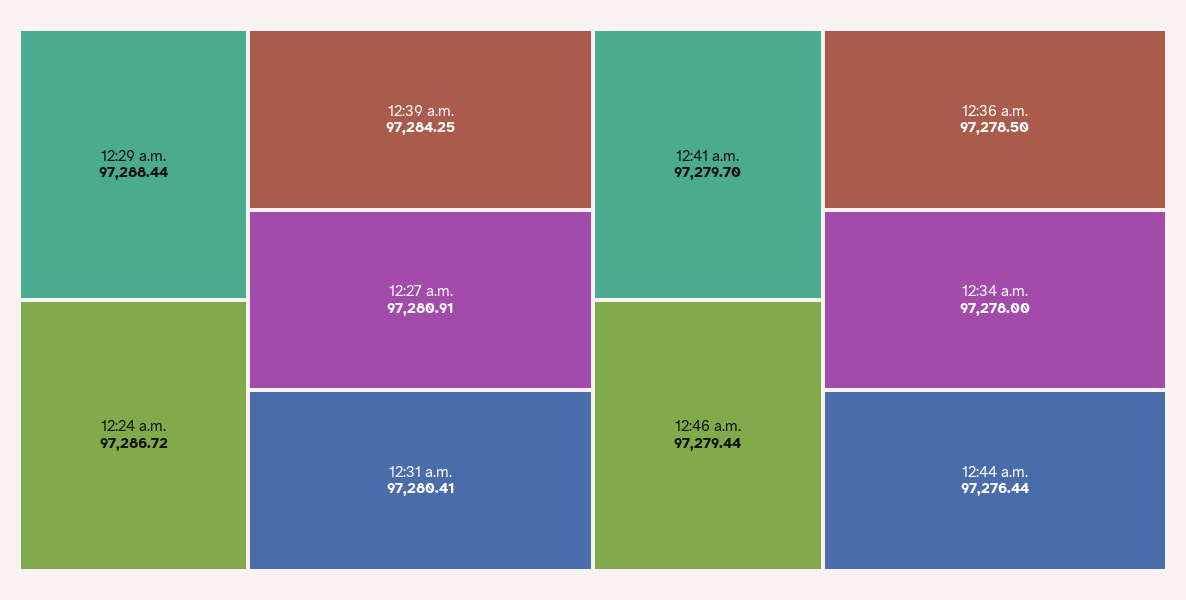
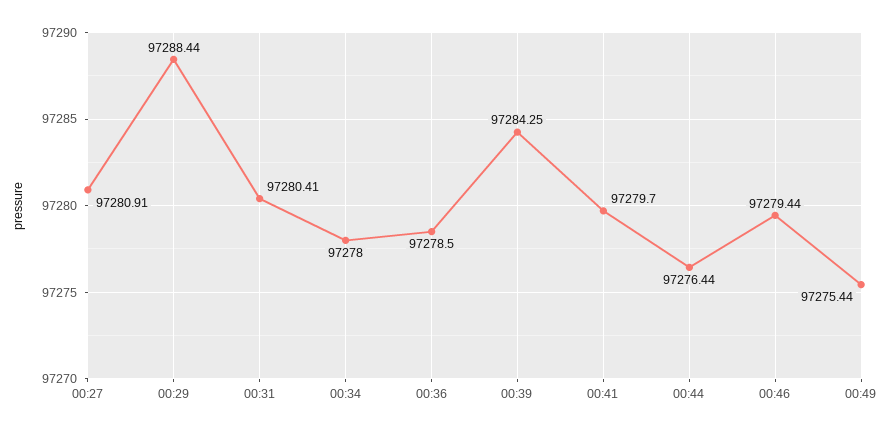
12:24 a.m.: 97286.72 -> none
00:49: none -> 97275.44

